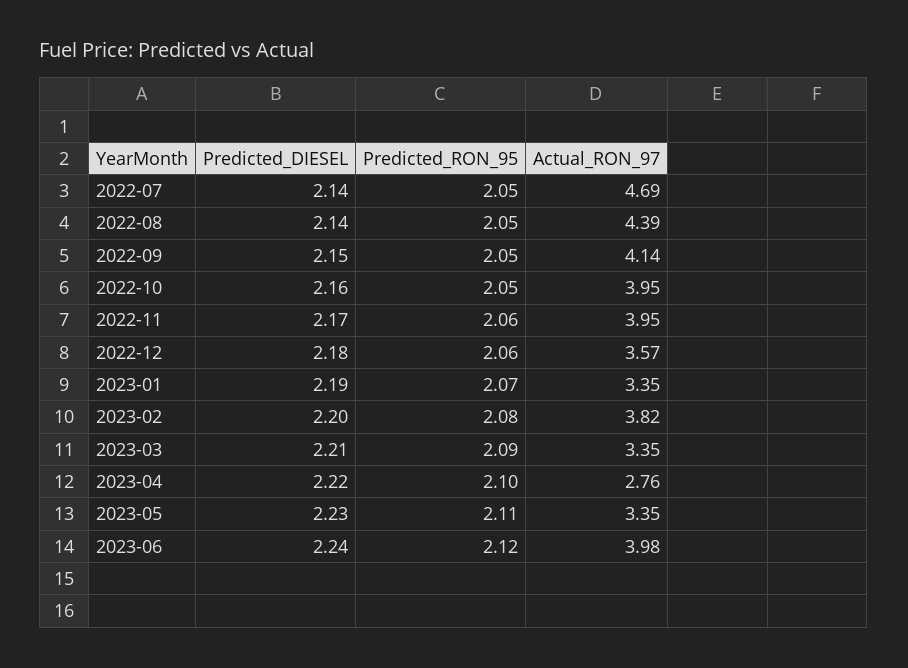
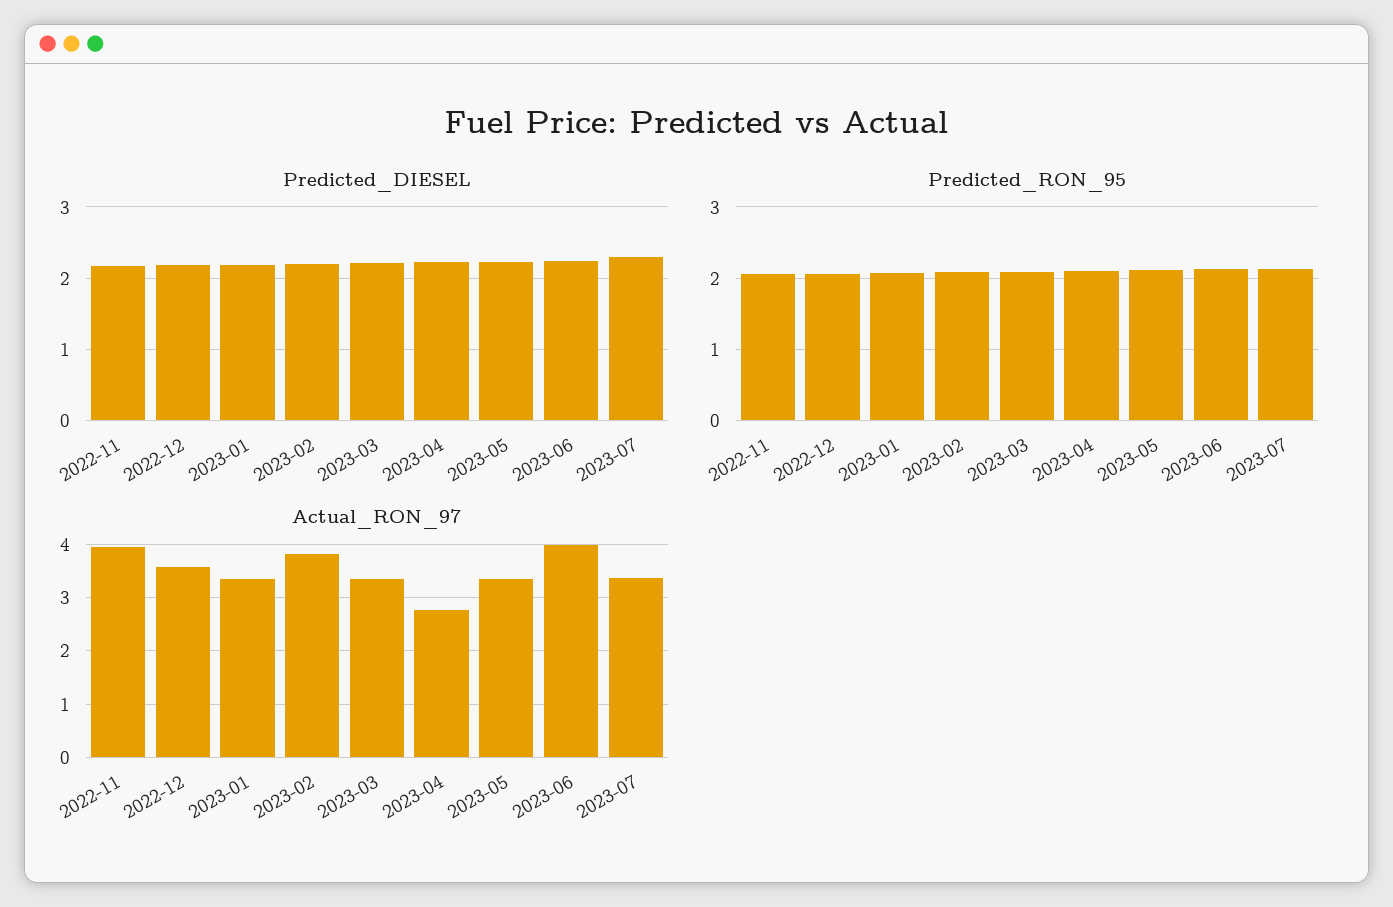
Predicted_DIESEL, 2022-07: 2.14 -> none
Predicted_RON_95, 2022-07: 2.05 -> none
Actual_RON_97, 2022-07: 4.69 -> none
Predicted_DIESEL, 2022-08: 2.14 -> none
Predicted_RON_95, 2022-08: 2.05 -> none
Actual_RON_97, 2022-08: 4.39 -> none
Predicted_DIESEL, 2022-09: 2.15 -> none
Predicted_RON_95, 2022-09: 2.05 -> none
Actual_RON_97, 2022-09: 4.14 -> none
Predicted_DIESEL, 2022-10: 2.16 -> none
Predicted_RON_95, 2022-10: 2.05 -> none
Actual_RON_97, 2022-10: 3.95 -> none
Predicted_DIESEL, 2023-07: none -> 2.3
Predicted_RON_95, 2023-07: none -> 2.1
Actual_RON_97, 2023-07: none -> 3.4

